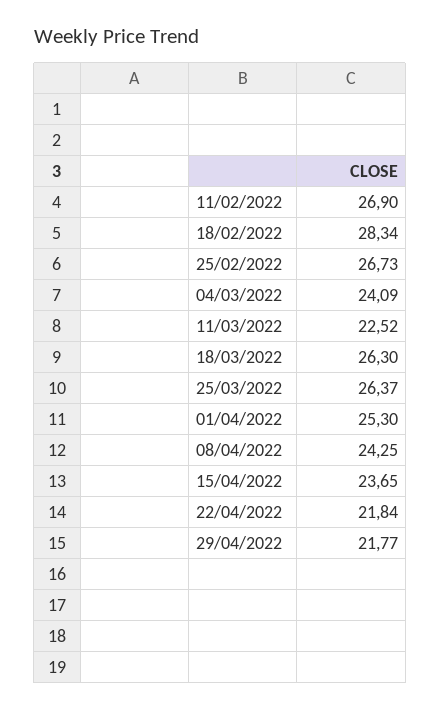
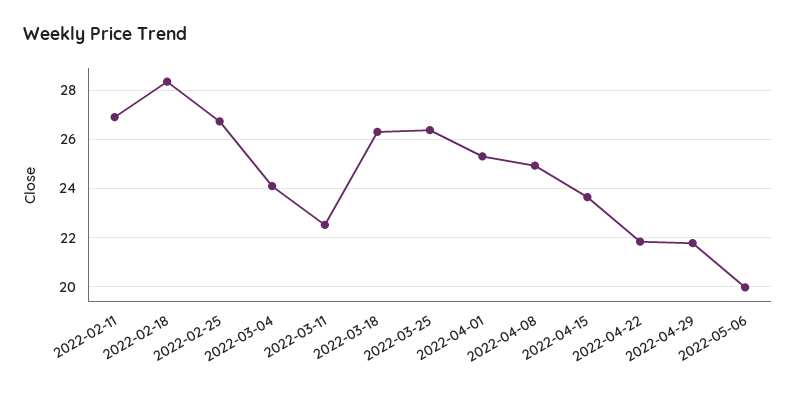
08/04/2022: 24.25 -> 25
2022-05-06: none -> 20

